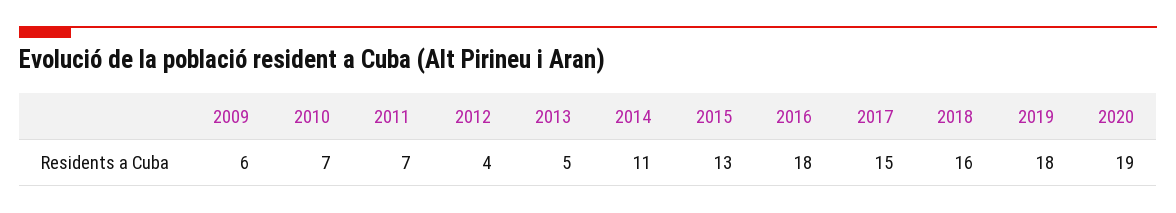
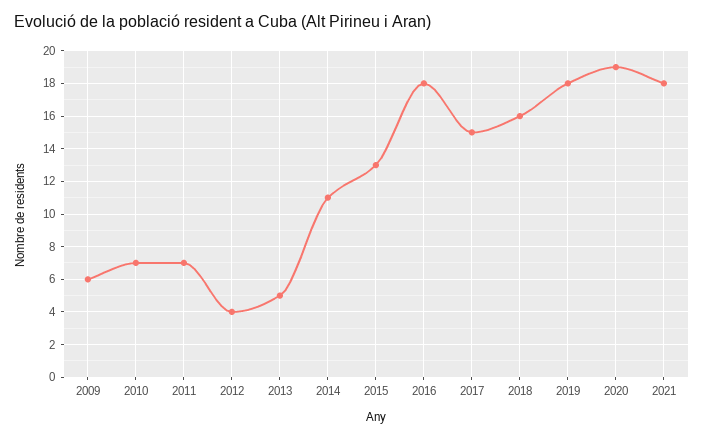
2021: none -> 18

